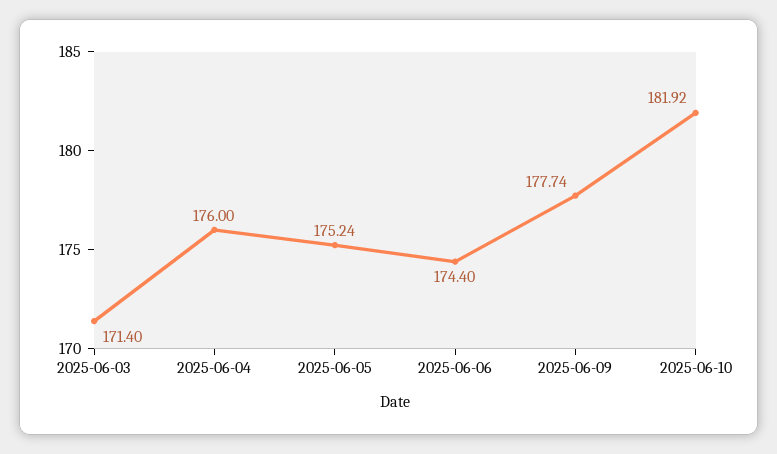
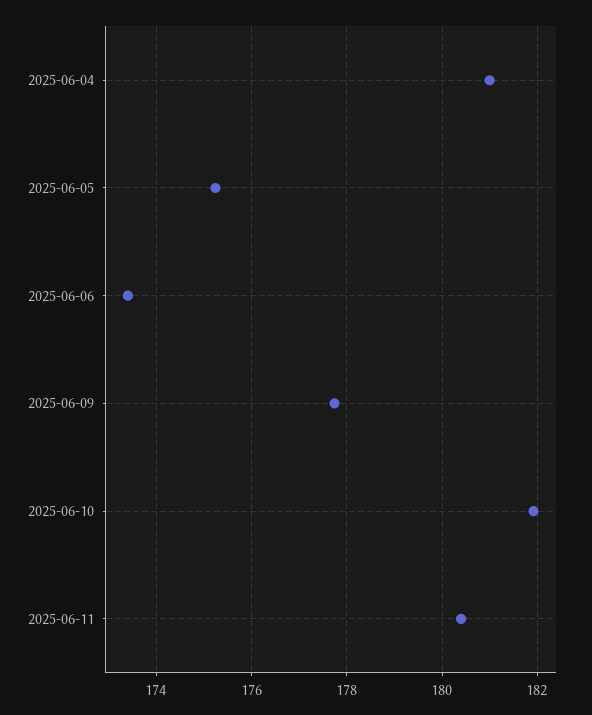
2025-06-03: 171.4 -> none
2025-06-04: 176 -> 181
2025-06-06: 174.4 -> 173.4
2025-06-11: none -> 180.4

